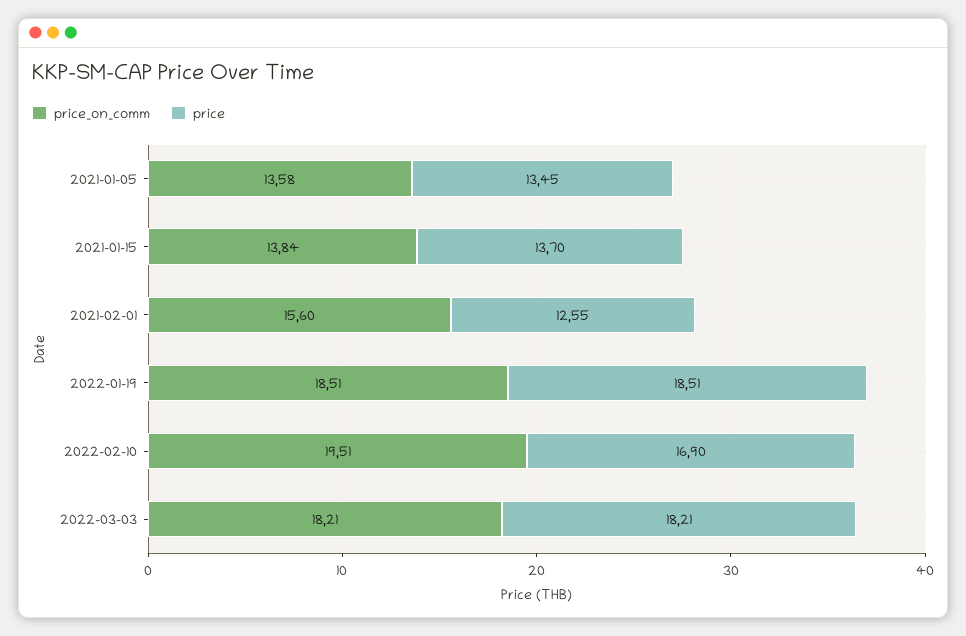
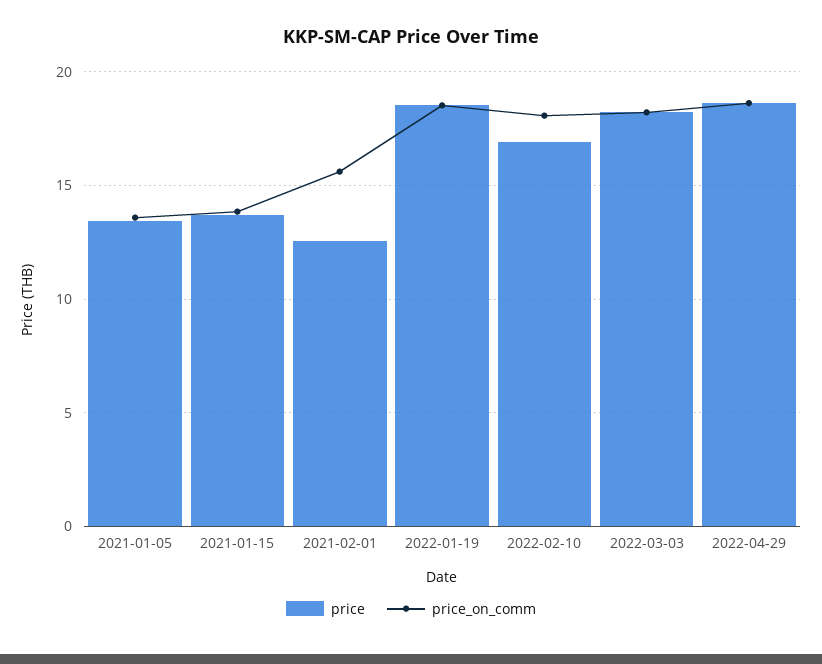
price_on_comm, 2022-02-10: 19.51 -> 18
price, 2022-04-29: none -> 18.5
price_on_comm, 2022-04-29: none -> 18.5

